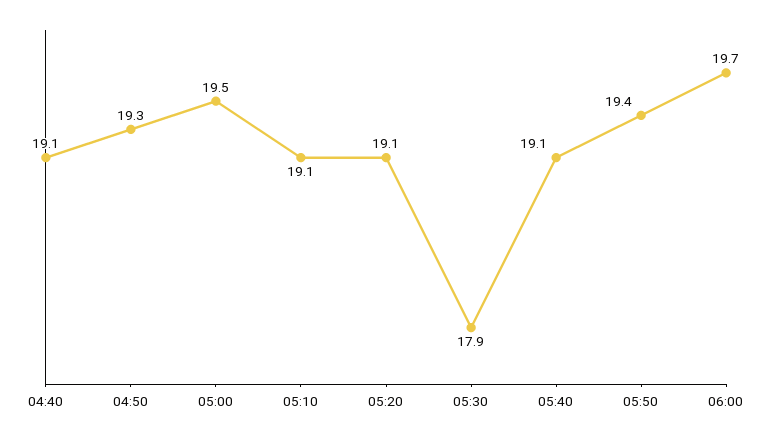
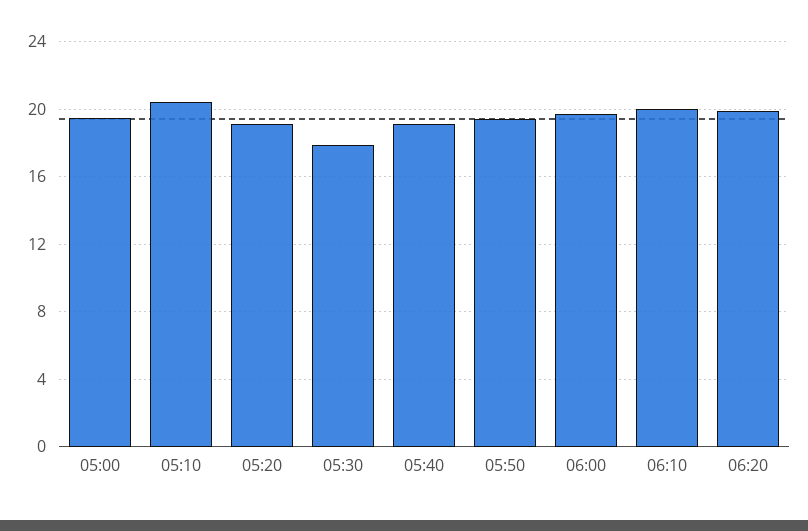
04:40: 19.1 -> none
04:50: 19.3 -> none
05:10: 19.1 -> 20.5
06:10: none -> 20
06:20: none -> 20

